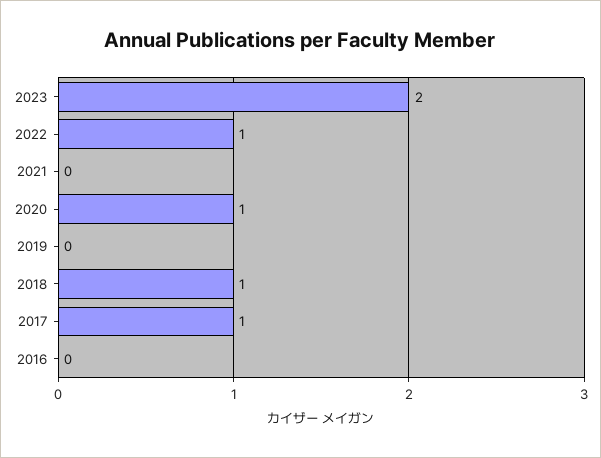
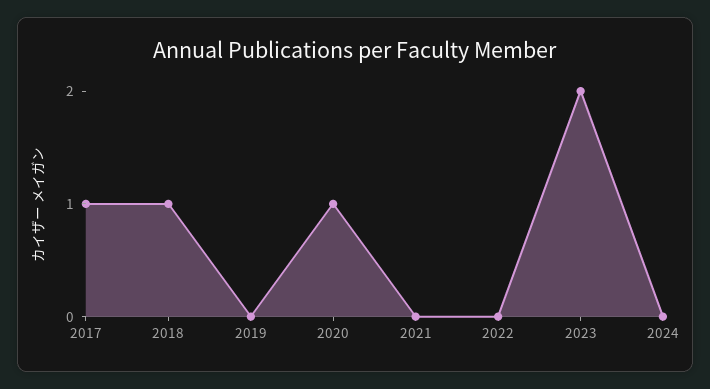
2022: 1 -> 0
2016: 0 -> none
2024: none -> 0

